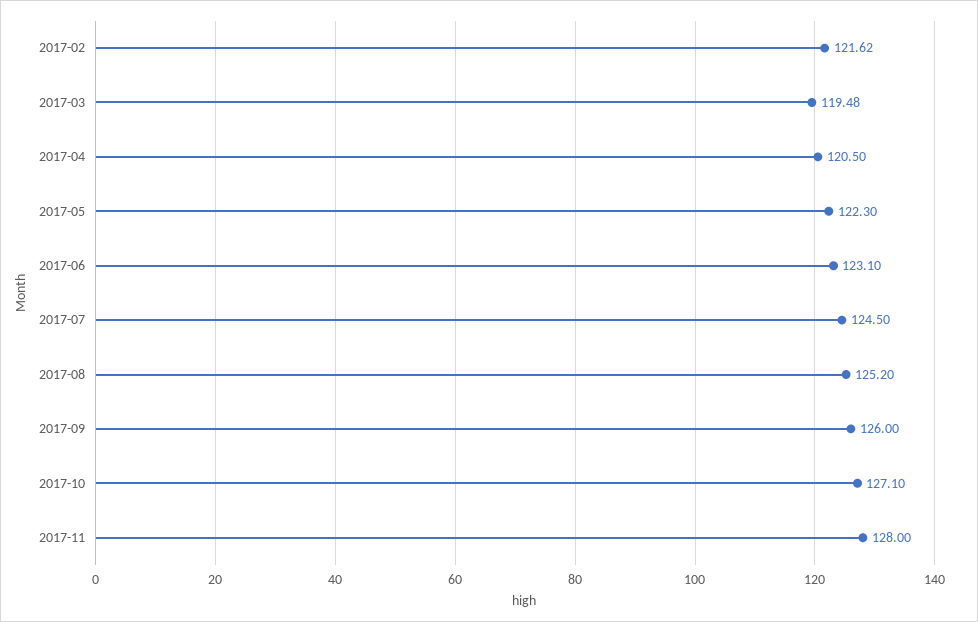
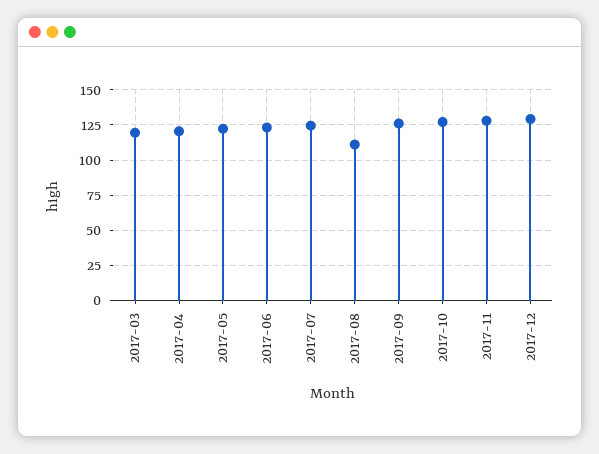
2017-02: 121.62 -> none
2017-08: 125.2 -> 110
2017-12: none -> 130

